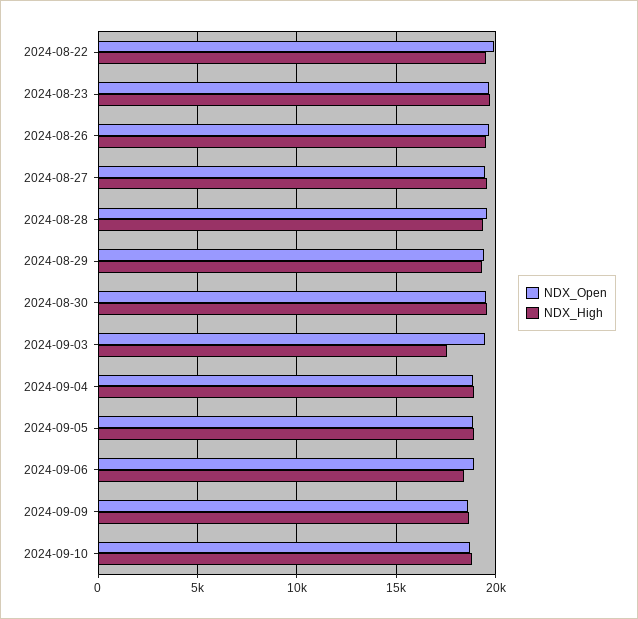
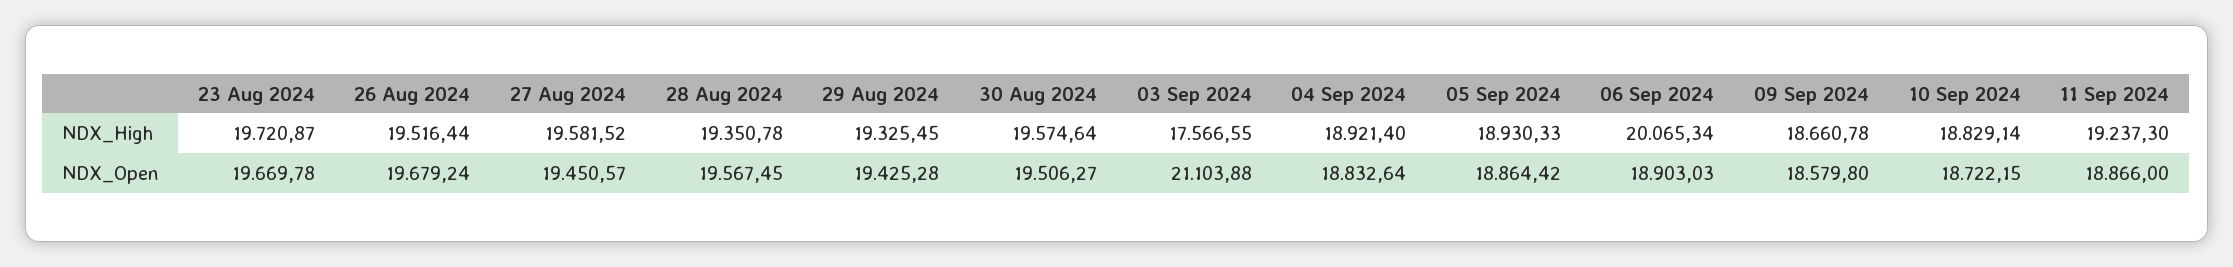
NDX_Open, 2024-08-22: 20000 -> none
NDX_High, 2024-08-22: 19500 -> none
NDX_Open, 2024-09-03: 19500 -> 21103.88
NDX_High, 2024-09-06: 18500 -> 20065.34
NDX_High, 11 Sep 2024: none -> 19237.3
NDX_Open, 11 Sep 2024: none -> 18866

